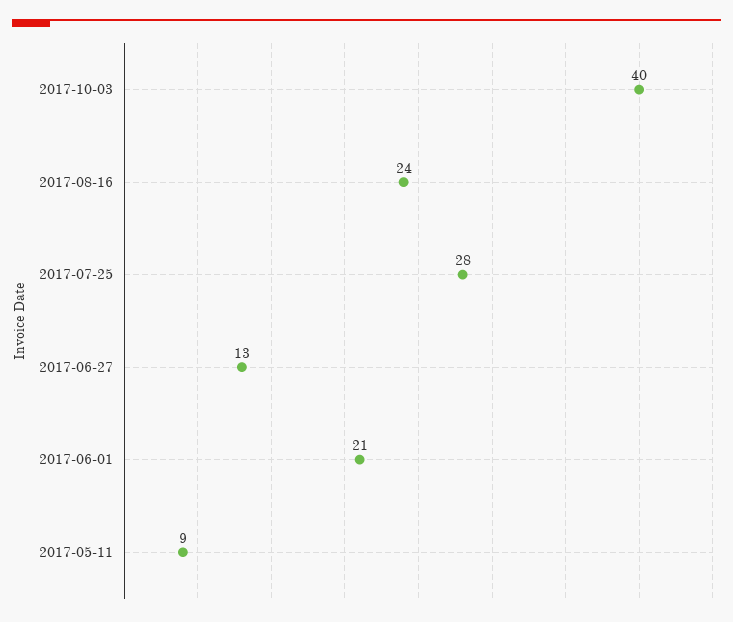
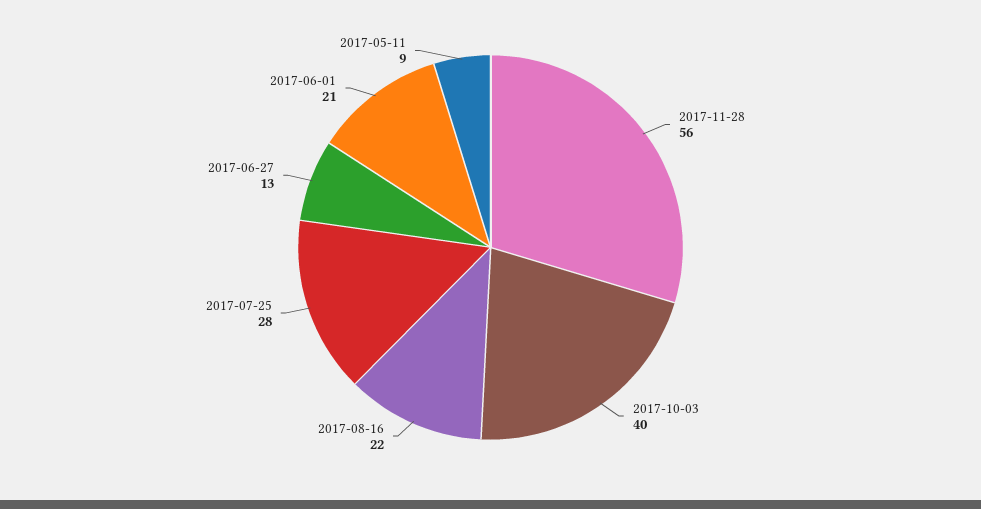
2017-08-16: 24 -> 22
2017-11-28: none -> 56

